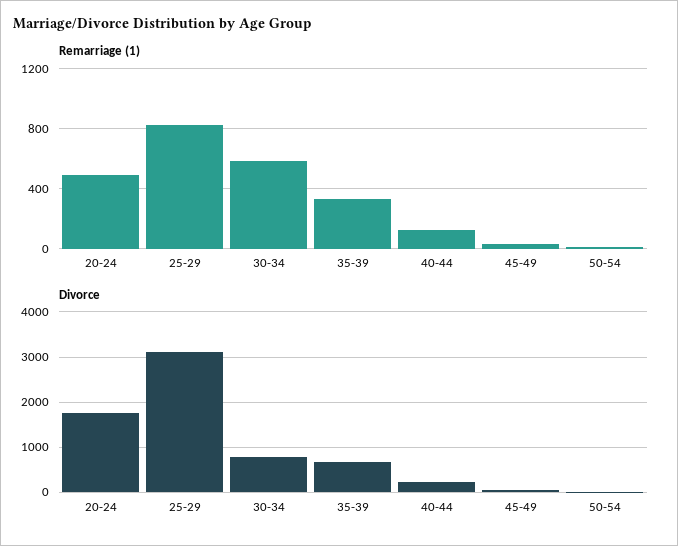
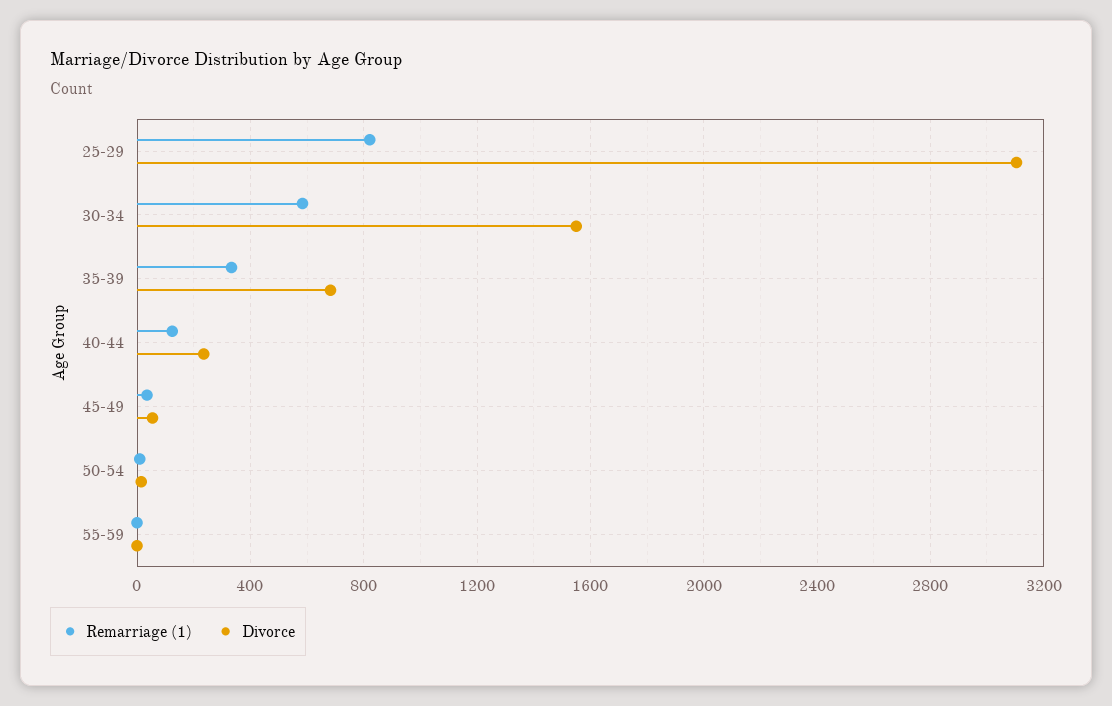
Remarriage (1), 20-24: 500 -> none
Divorce, 20-24: 1800 -> none
Divorce, 30-34: 800 -> 1550
Remarriage (1), 55-59: none -> 0
Divorce, 55-59: none -> 0

